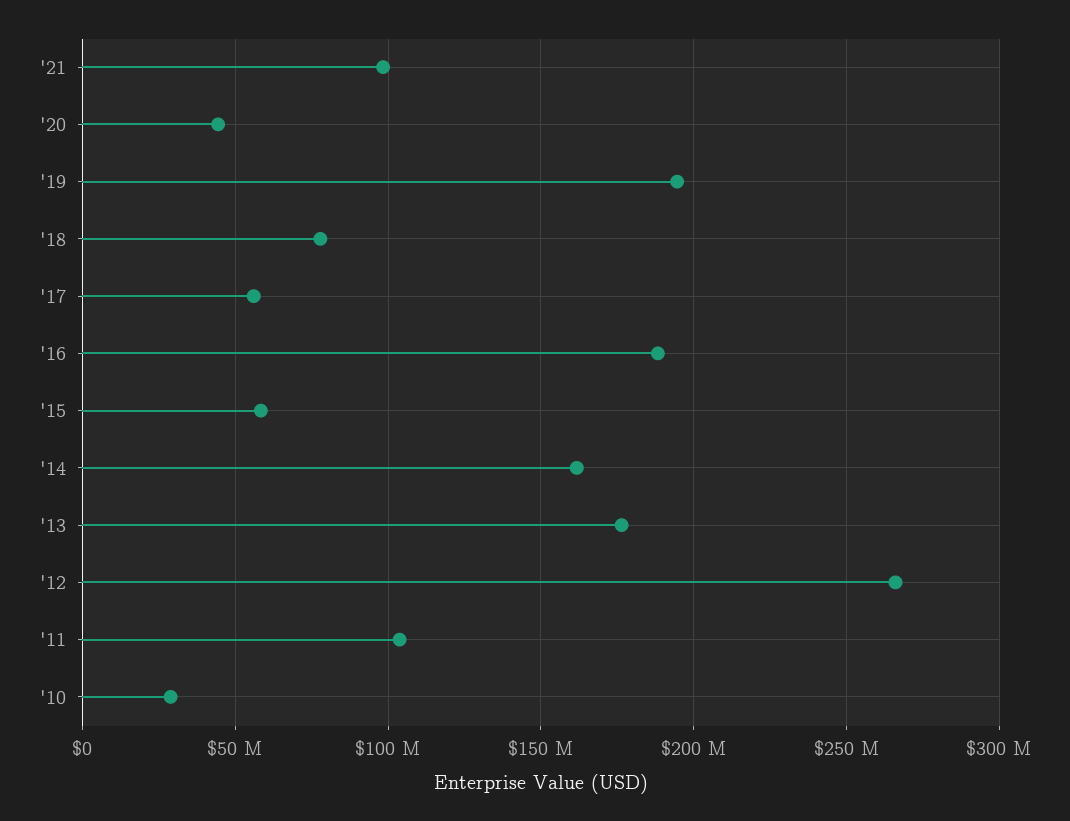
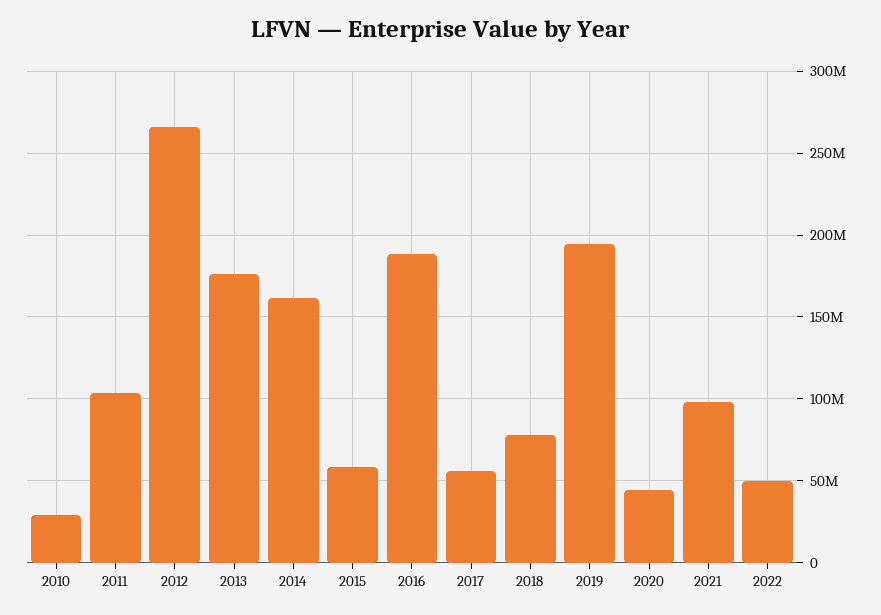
2022: none -> 50000000

